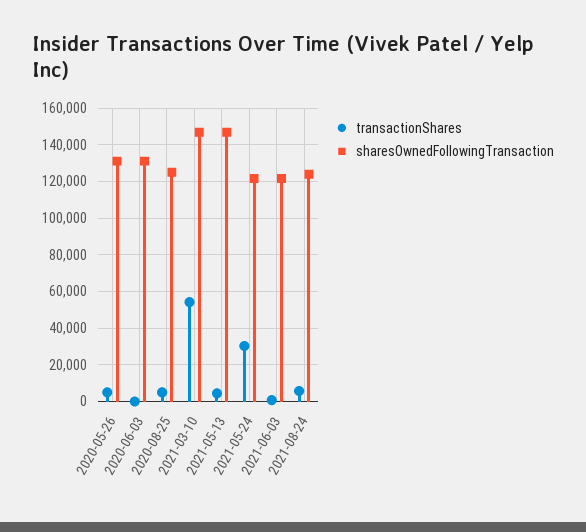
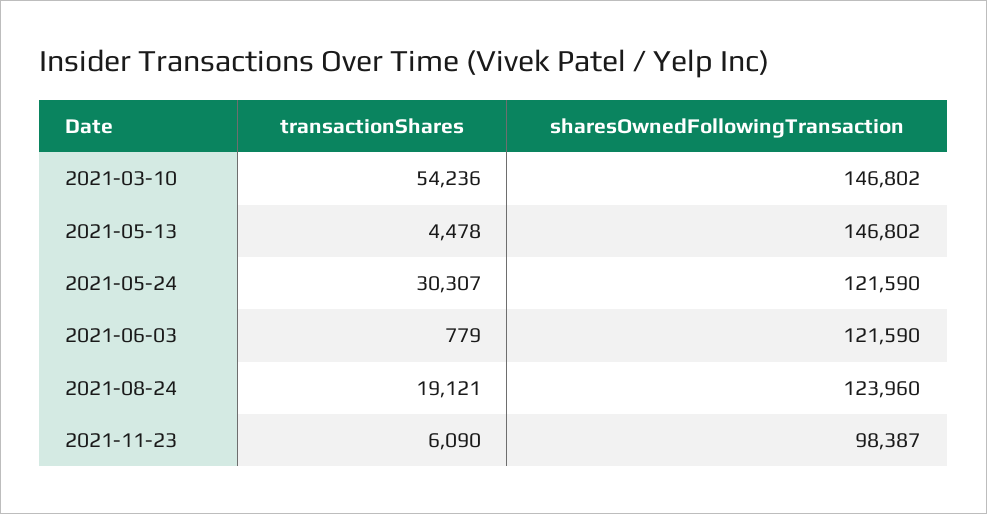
transactionShares, 2020-05-26: 5000 -> none
sharesOwnedFollowingTransaction, 2020-05-26: 130000 -> none
transactionShares, 2020-06-03: 0 -> none
sharesOwnedFollowingTransaction, 2020-06-03: 130000 -> none
transactionShares, 2020-08-25: 5000 -> none
sharesOwnedFollowingTransaction, 2020-08-25: 125000 -> none
transactionShares, 2021-08-24: 5000 -> 19121
transactionShares, 2021-11-23: none -> 6090
sharesOwnedFollowingTransaction, 2021-11-23: none -> 98387

